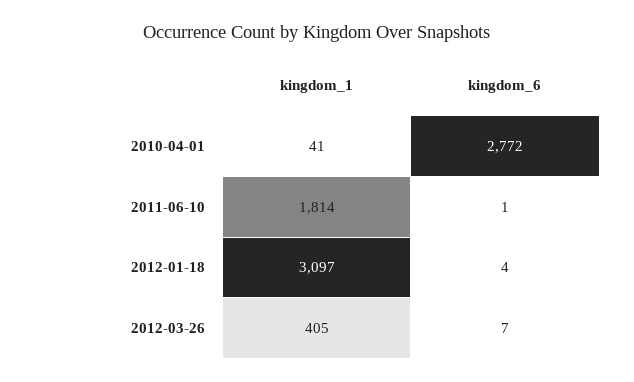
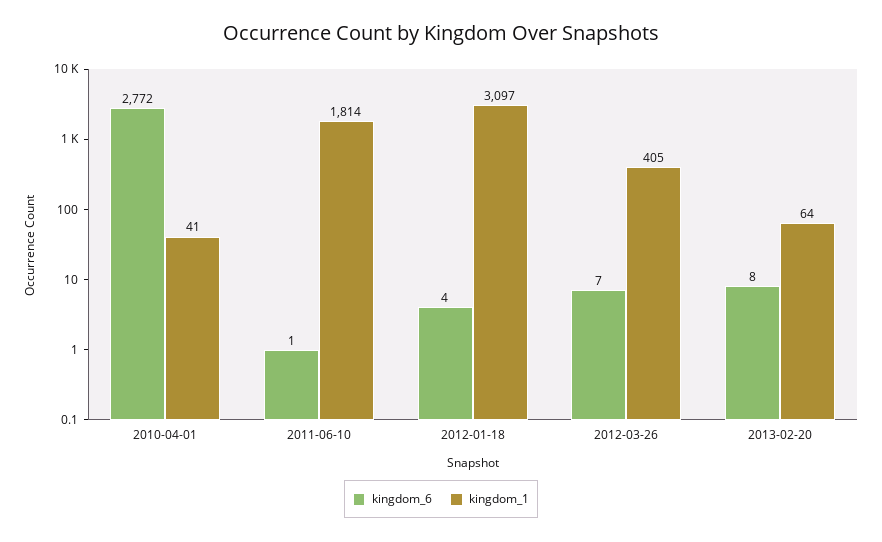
kingdom_6, 2013-02-20: none -> 8
kingdom_1, 2013-02-20: none -> 64

